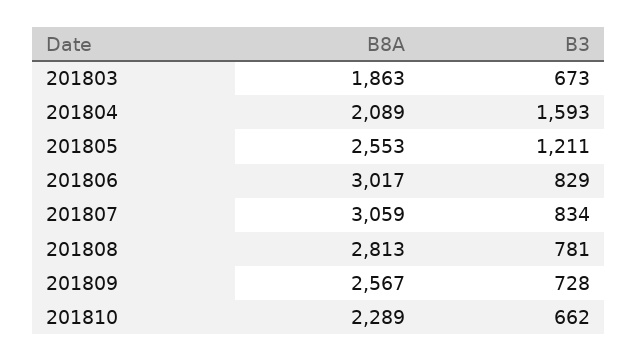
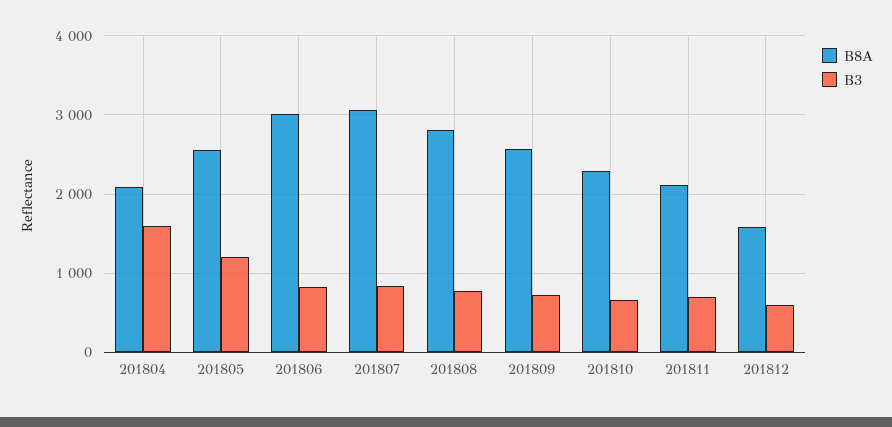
B8A, 201803: 1863 -> none
B3, 201803: 673 -> none
B8A, 201811: none -> 2100
B3, 201811: none -> 700
B8A, 201812: none -> 1600
B3, 201812: none -> 600

